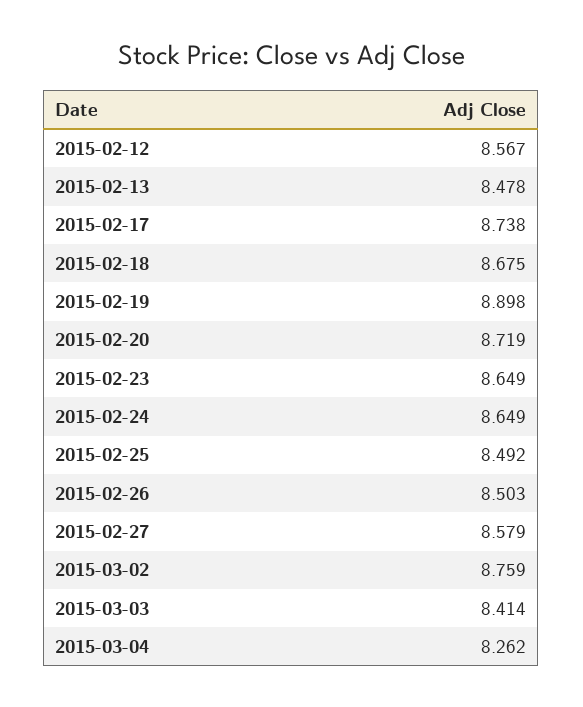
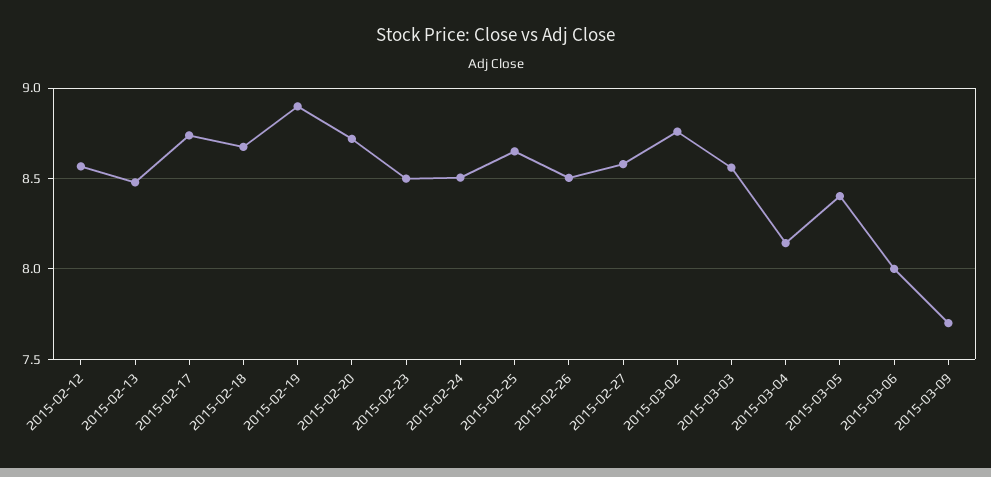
2015-02-23: 8.649 -> 8.5
2015-02-24: 8.649 -> 8.5
2015-02-25: 8.492 -> 8.65
2015-03-03: 8.414 -> 8.55
2015-03-04: 8.262 -> 8.15
2015-03-05: none -> 8.4
2015-03-06: none -> 8
2015-03-09: none -> 7.7

